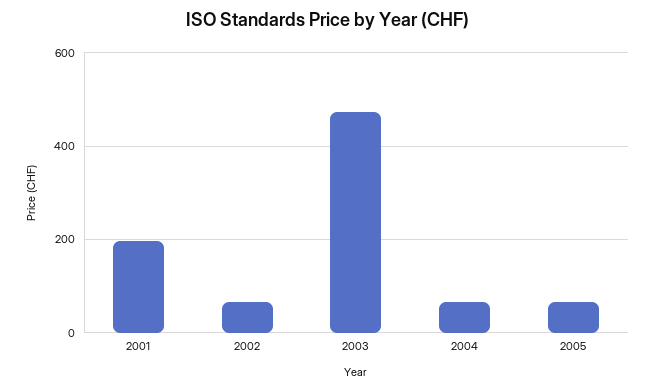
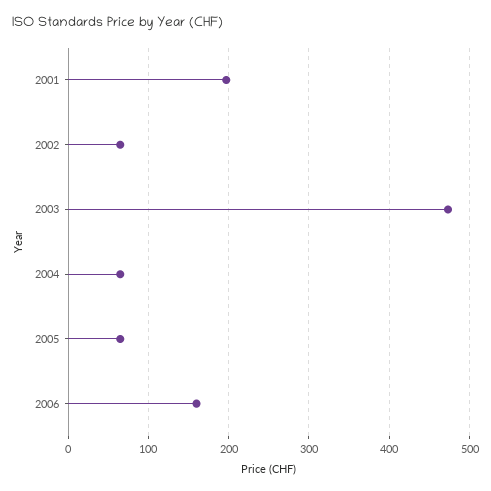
2006: none -> 160

